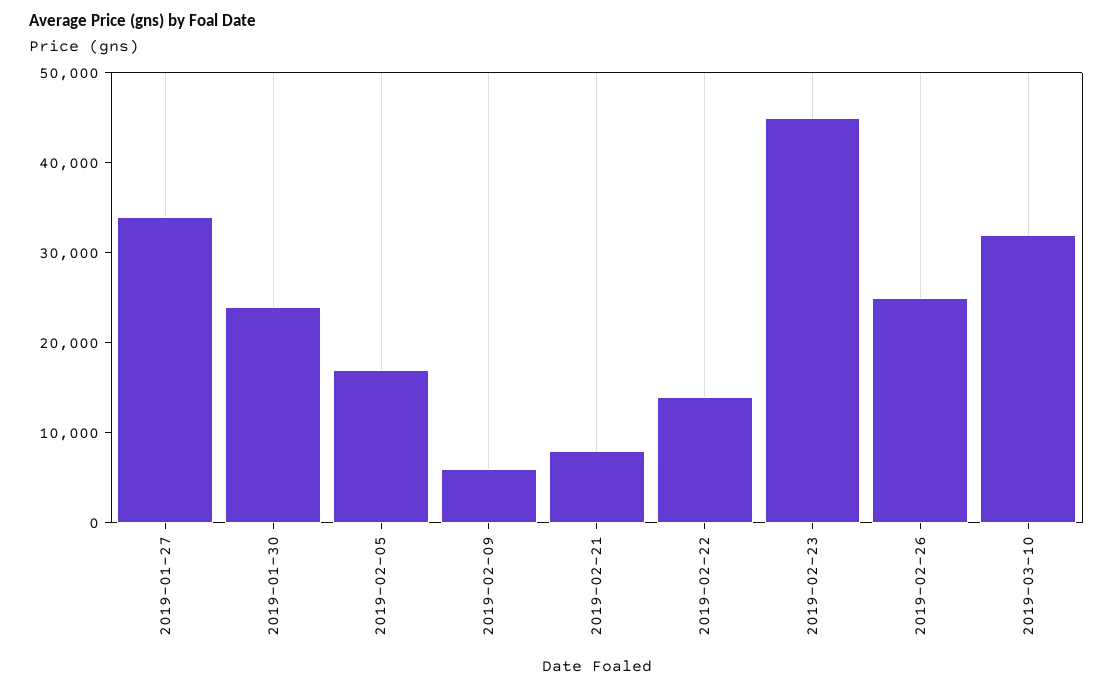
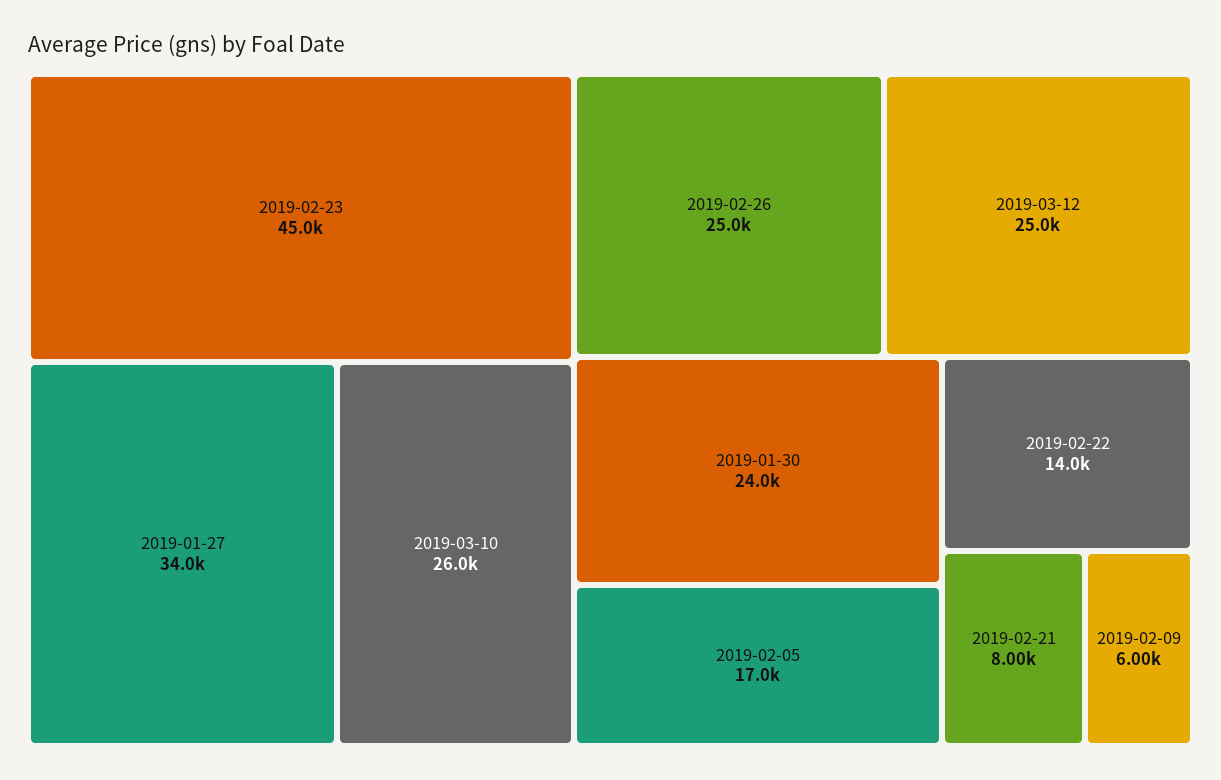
2019-03-10: 32000 -> 26000
2019-03-12: none -> 25000

